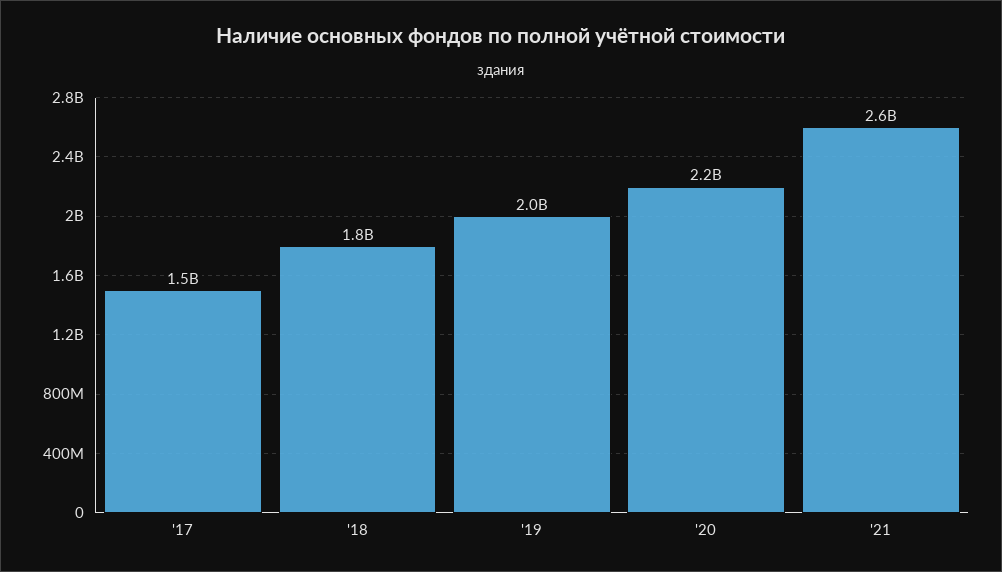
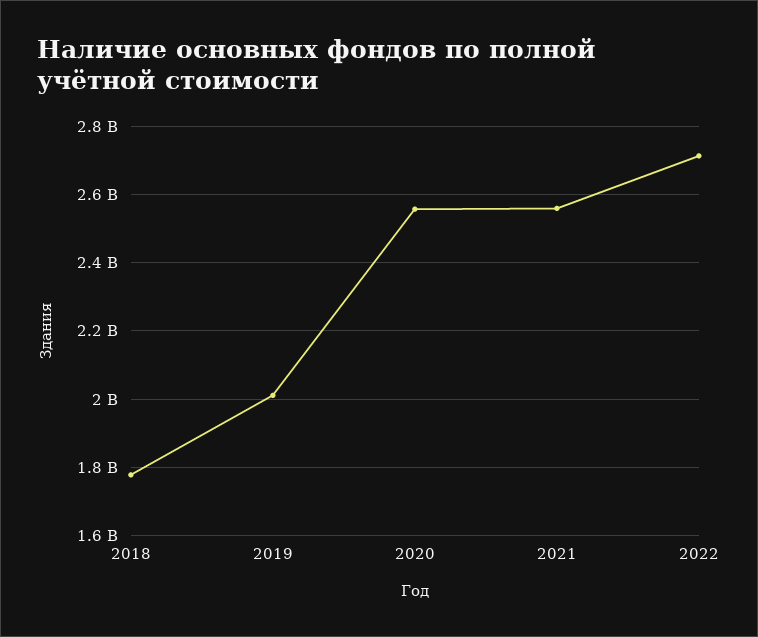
'17: 1500000000 -> none
'20: 2200000000 -> 2560000000
2022: none -> 2720000000

